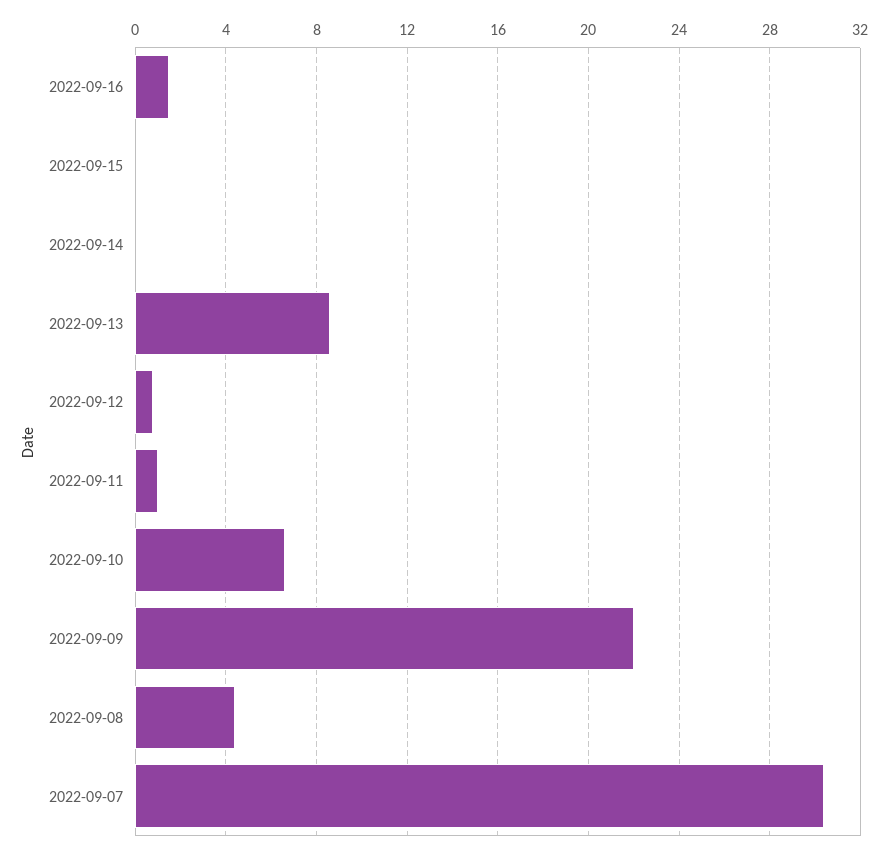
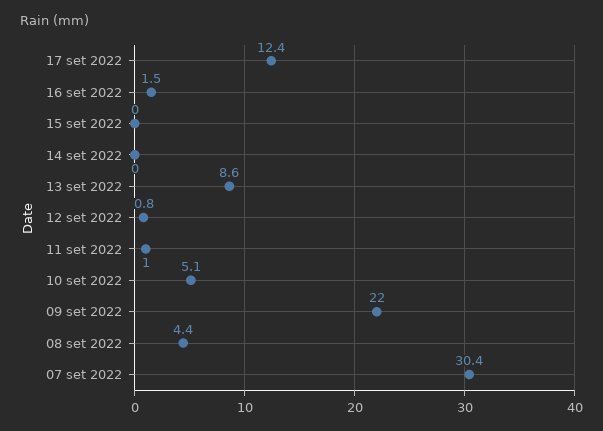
2022-09-10: 6.5 -> 5.1
17 set 2022: none -> 12.4

